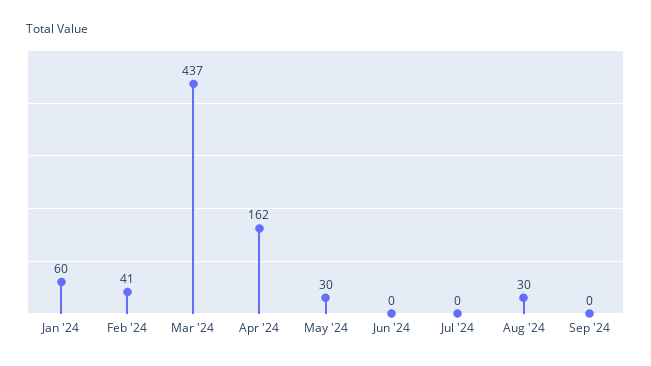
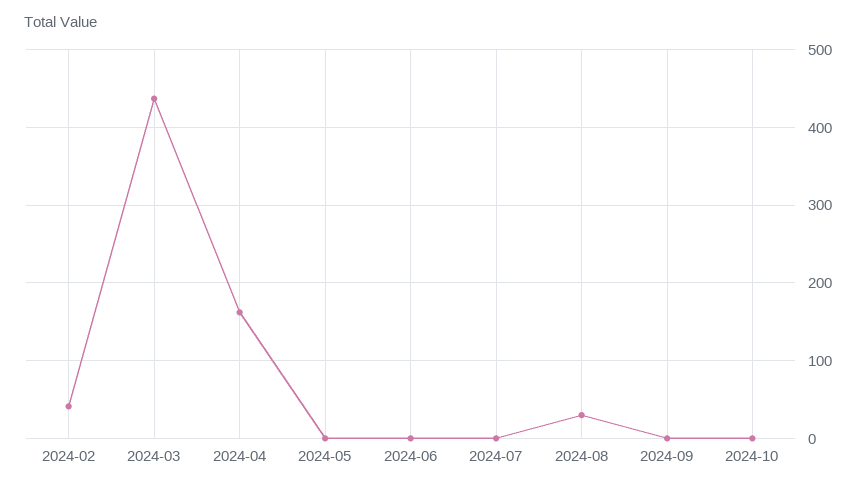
Jan '24: 60 -> none
May '24: 30 -> 0
2024-10: none -> 0

